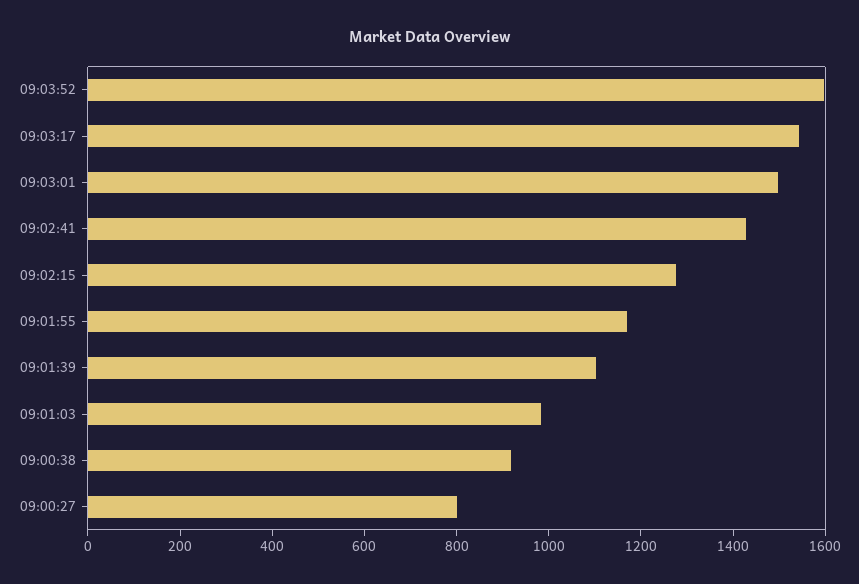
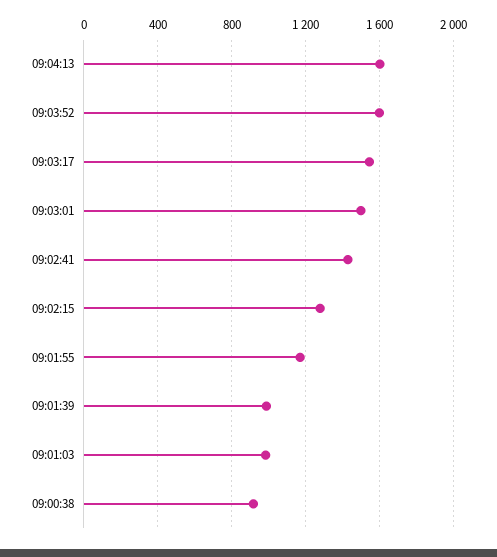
09:01:39: 1100 -> 1000
09:00:27: 800 -> none
09:04:13: none -> 1600

